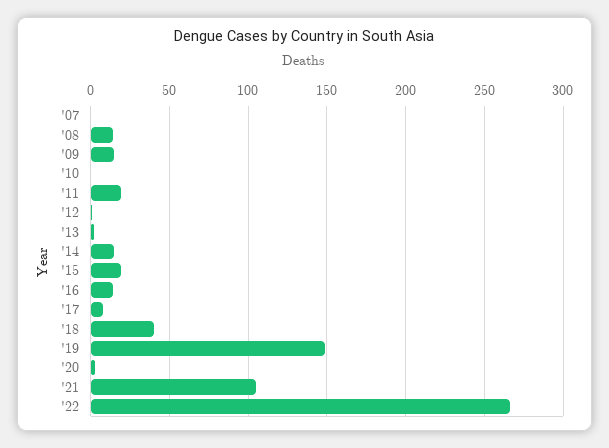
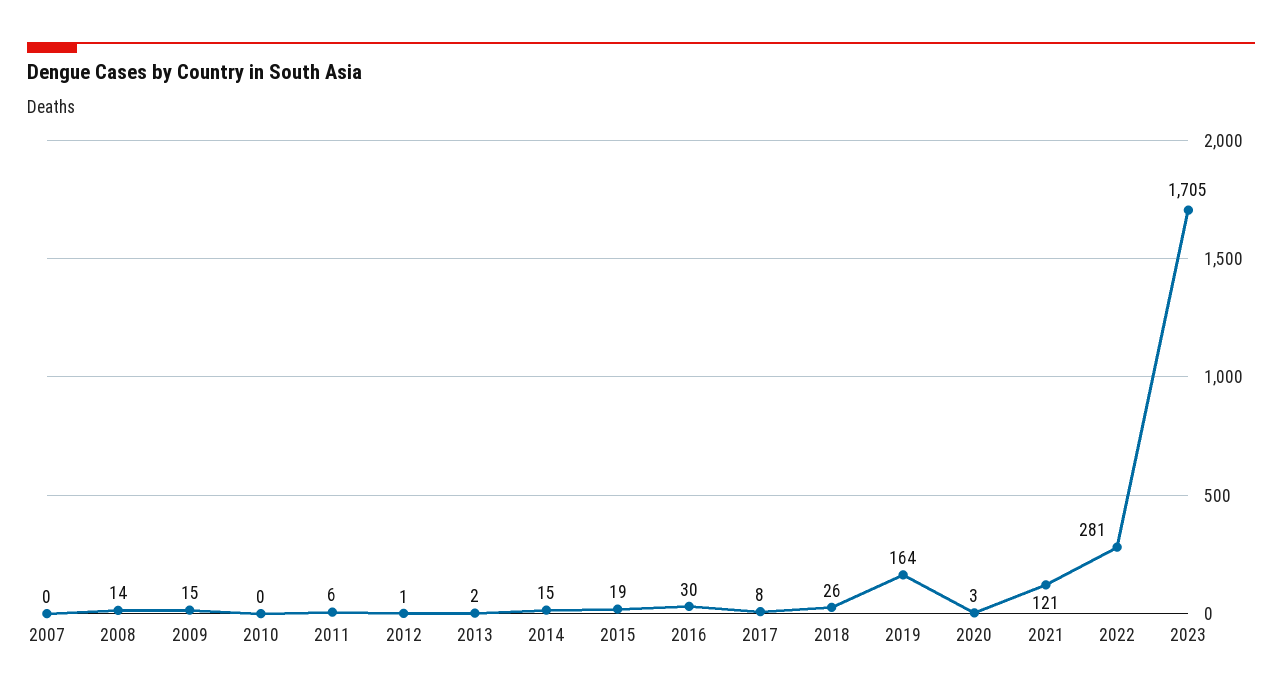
'11: 20 -> 6
'16: 15 -> 30
'18: 40 -> 26
'19: 150 -> 164
'21: 105 -> 121
'22: 265 -> 281
2023: none -> 1705

